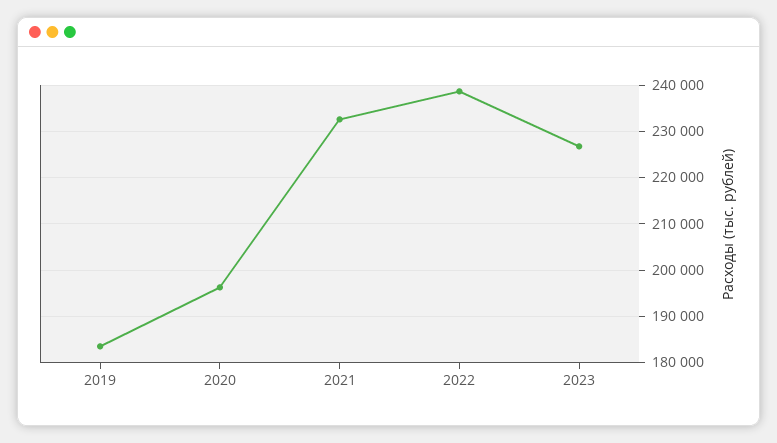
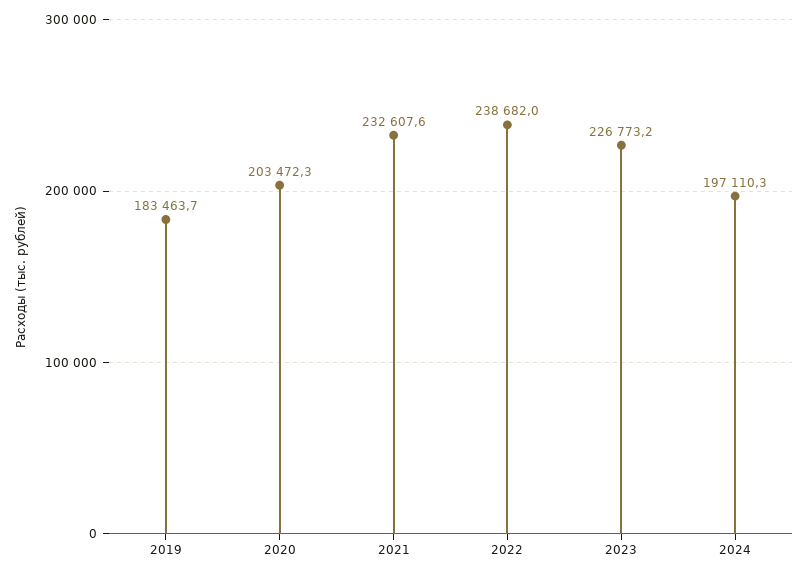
2020: 196000 -> 203472.3
2024: none -> 197110.3

